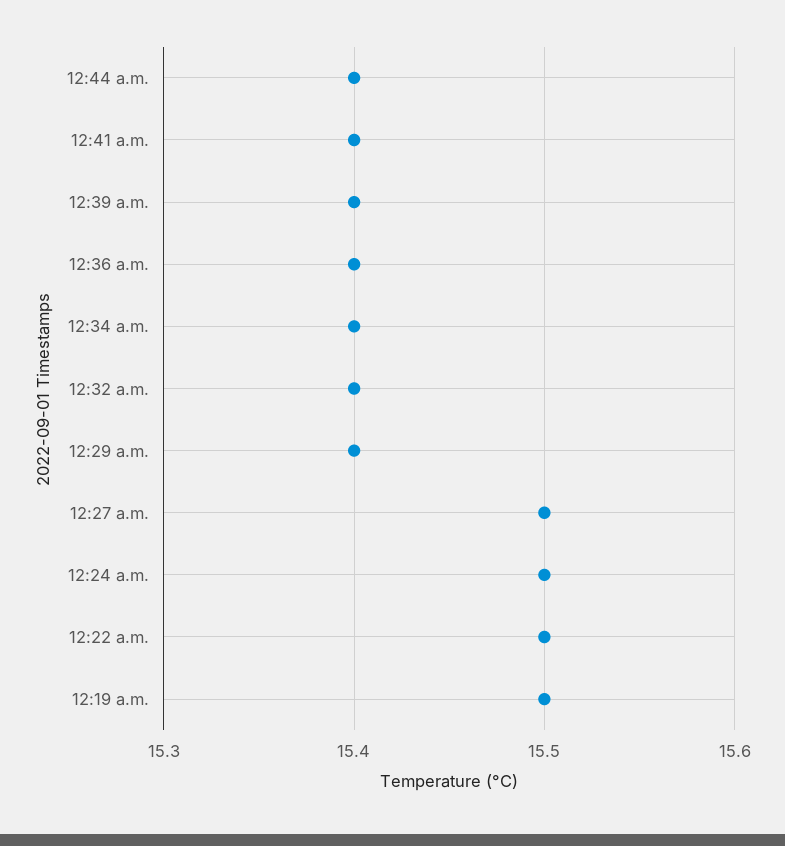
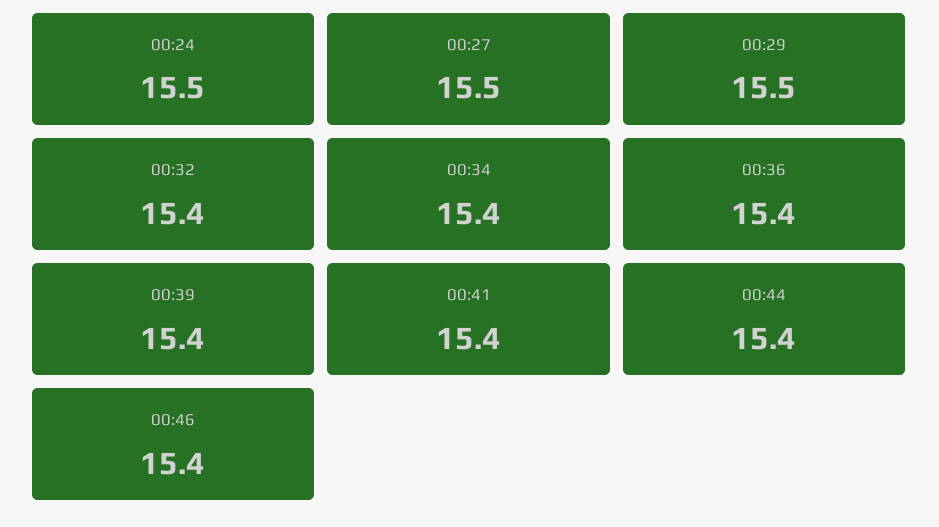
12:29 a.m.: 15.4 -> 15.5
12:22 a.m.: 15.5 -> none
12:19 a.m.: 15.5 -> none
00:46: none -> 15.4

